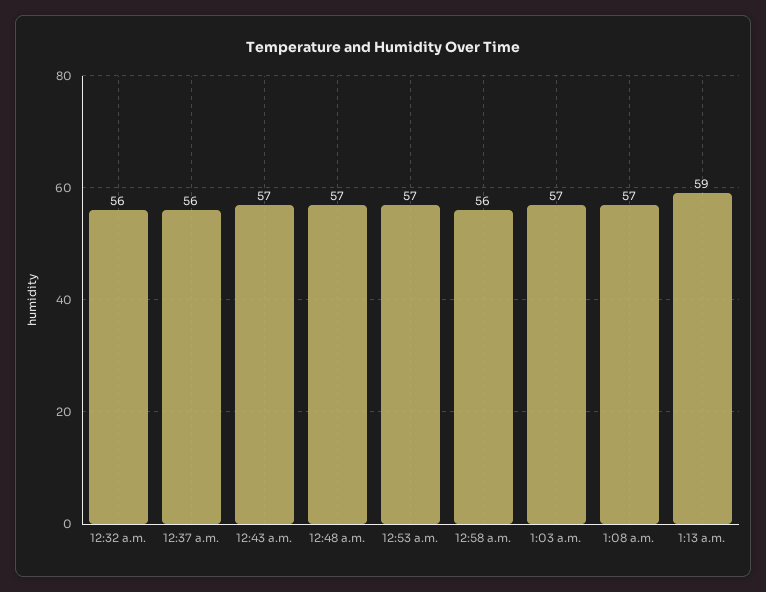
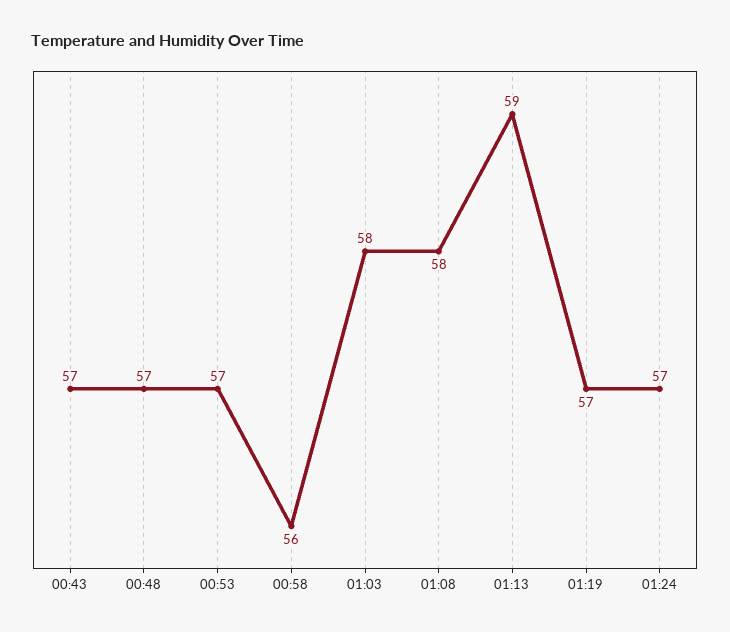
12:32 a.m.: 56 -> none
12:37 a.m.: 56 -> none
1:03 a.m.: 57 -> 58
1:08 a.m.: 57 -> 58
01:19: none -> 57
01:24: none -> 57

